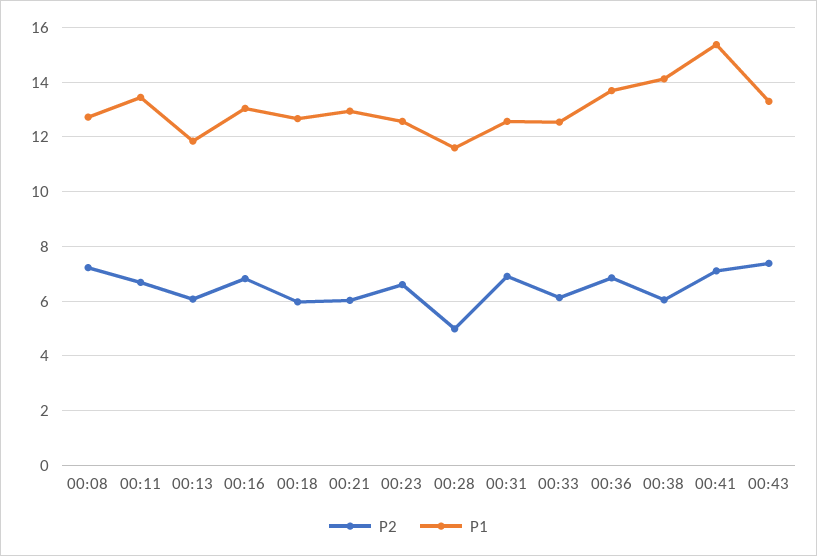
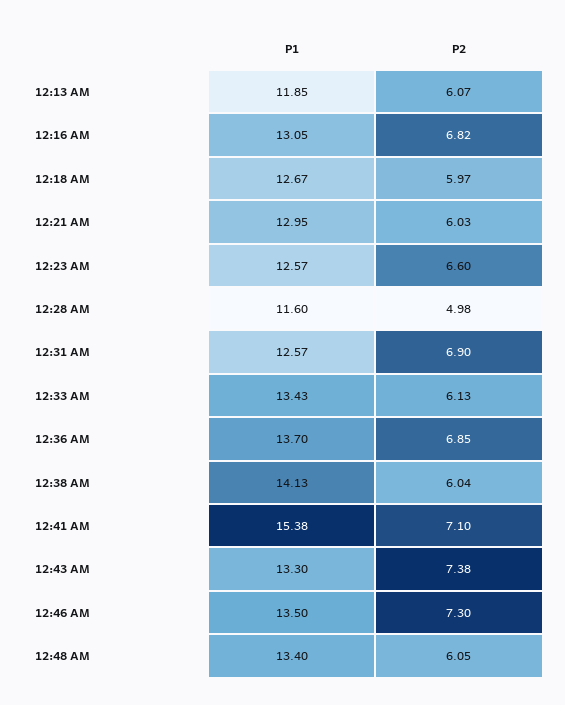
P2, 00:08: 7.25 -> none
P1, 00:08: 12.75 -> none
P2, 00:11: 6.75 -> none
P1, 00:11: 13.5 -> none
P1, 00:33: 12.5 -> 13.43
P1, 12:46 AM: none -> 13.5
P2, 12:46 AM: none -> 7.3
P1, 12:48 AM: none -> 13.4
P2, 12:48 AM: none -> 6.05

